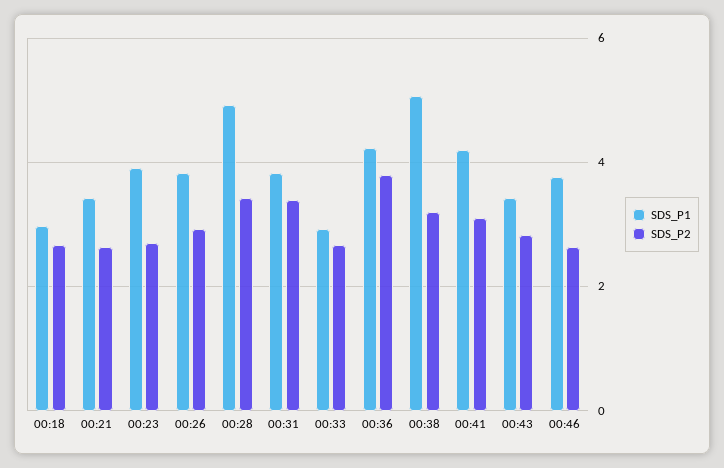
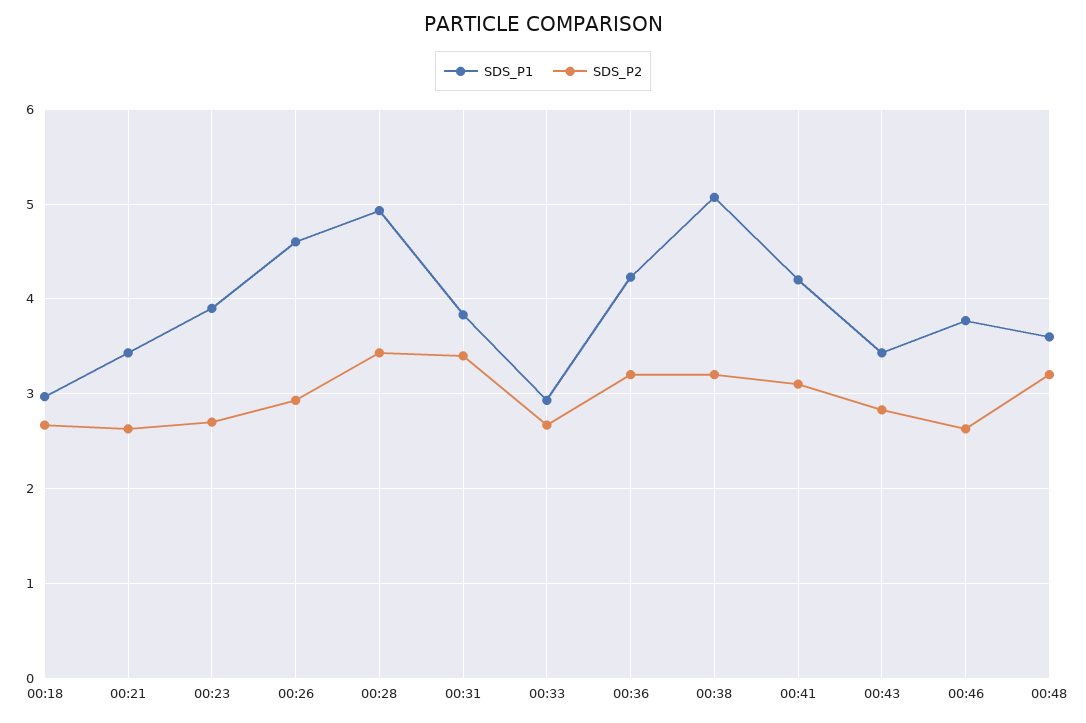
SDS_P1, 00:26: 3.8 -> 4.6
SDS_P2, 00:36: 3.8 -> 3.2
SDS_P1, 00:48: none -> 3.6
SDS_P2, 00:48: none -> 3.2

